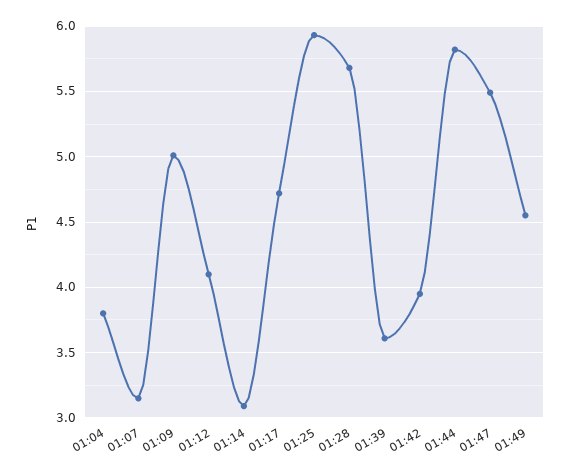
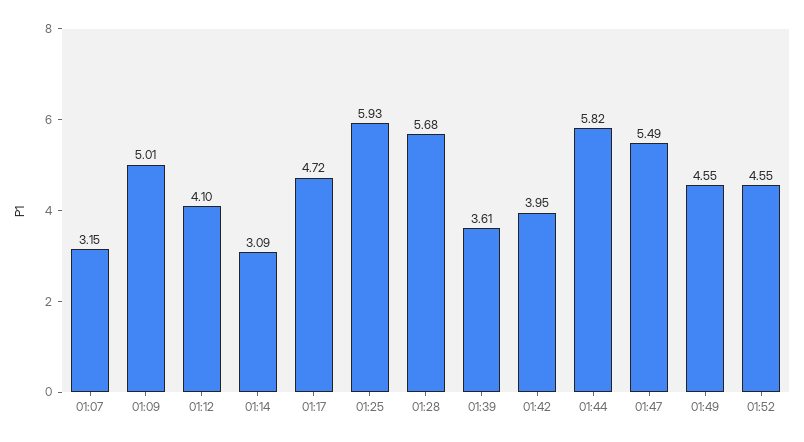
01:04: 3.8 -> none
01:52: none -> 4.55

